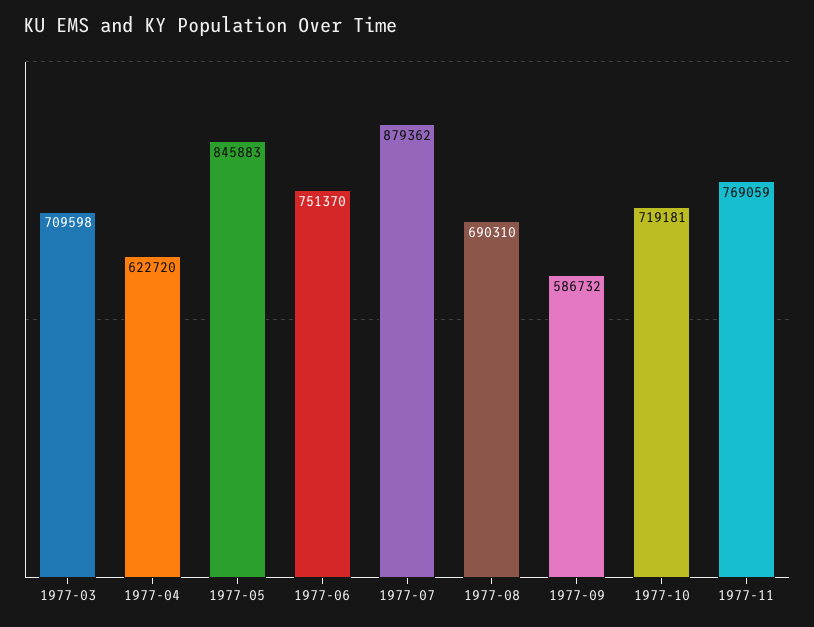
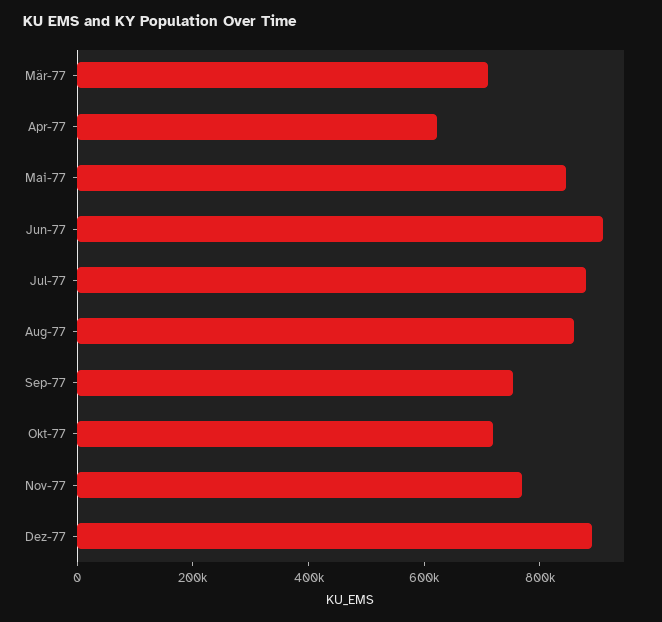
1977-06: 751370 -> 900000
1977-08: 690310 -> 850000
1977-09: 586732 -> 750000
Dez-77: none -> 900000

